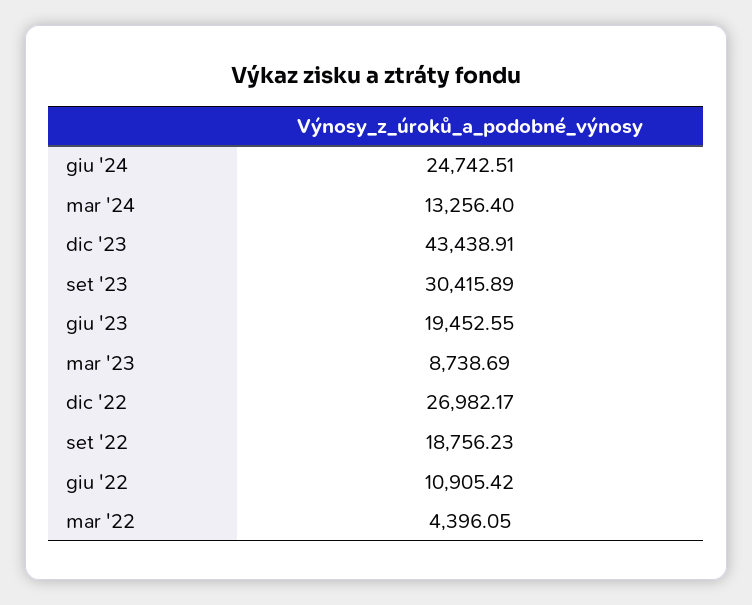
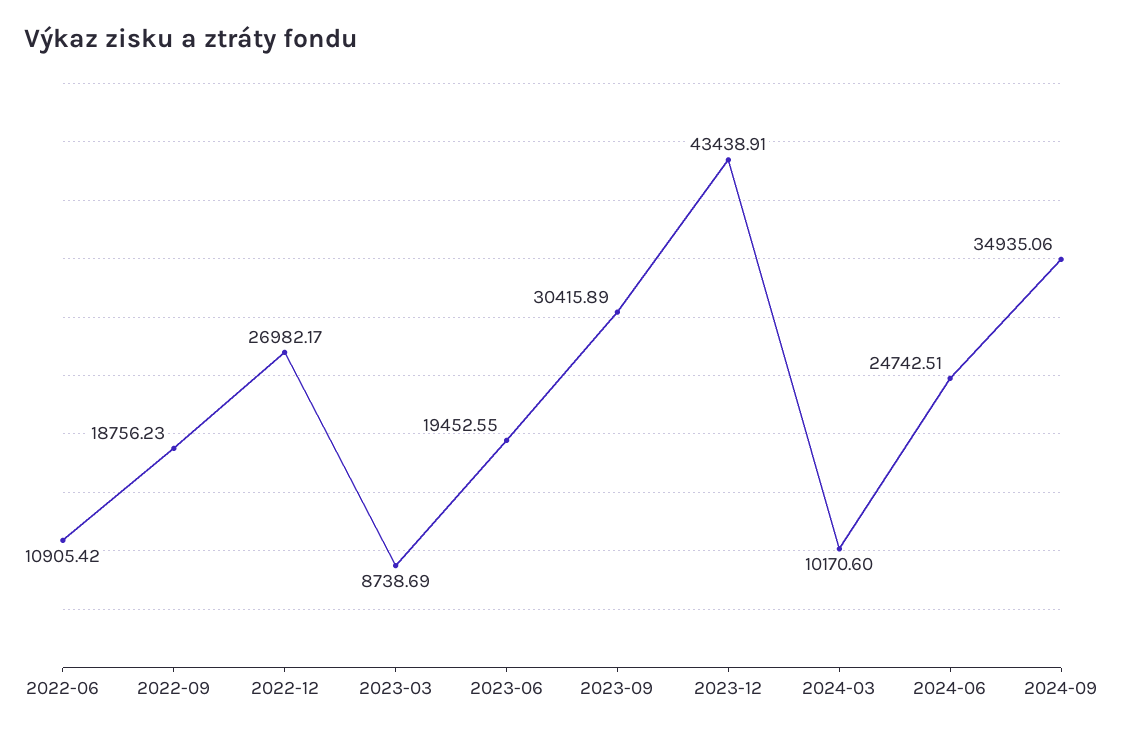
mar '24: 13256.4 -> 10170.6
mar '22: 4396.05 -> none
2024-09: none -> 34935.06

